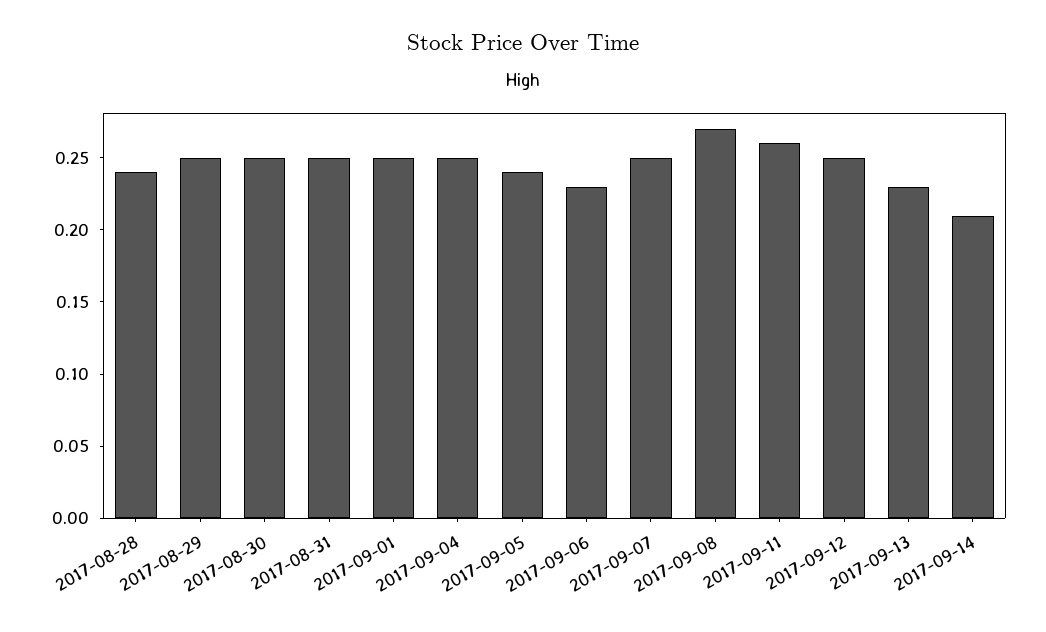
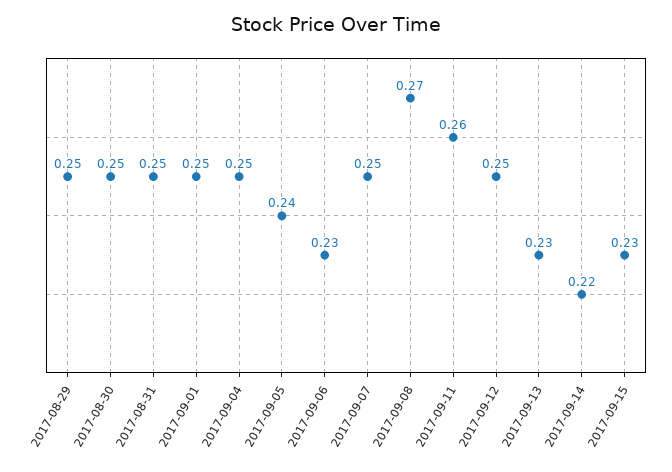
2017-08-28: 0.24 -> none
2017-09-14: 0.21 -> 0.22
2017-09-15: none -> 0.23

